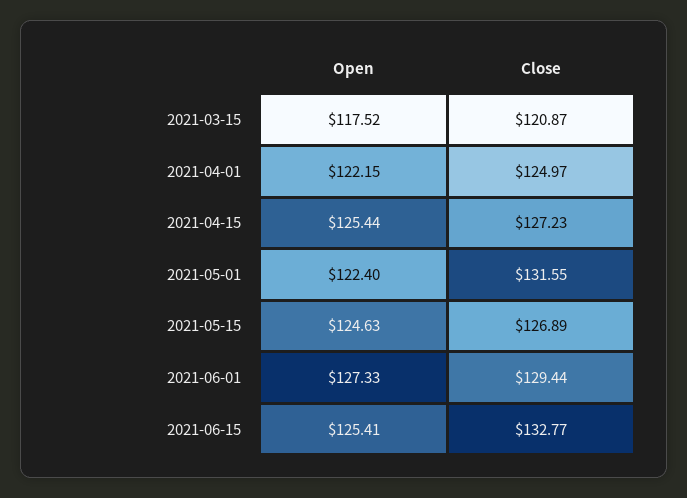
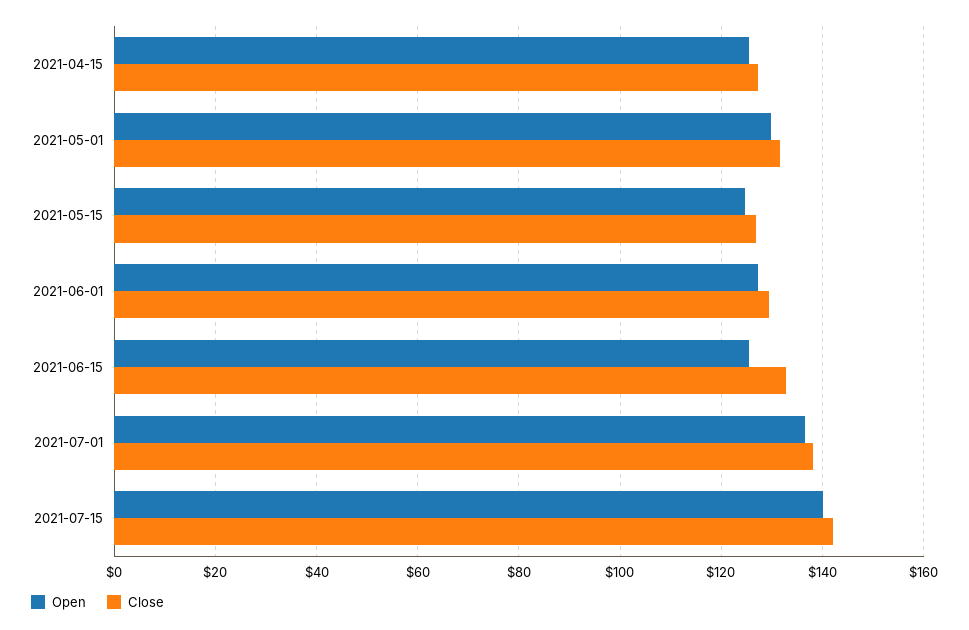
Open, 2021-03-15: 117.52 -> none
Close, 2021-03-15: 120.87 -> none
Open, 2021-04-01: 122.15 -> none
Close, 2021-04-01: 124.97 -> none
Open, 2021-05-01: 122.4 -> 130
Open, 2021-07-01: none -> 136
Close, 2021-07-01: none -> 138
Open, 2021-07-15: none -> 140
Close, 2021-07-15: none -> 142

